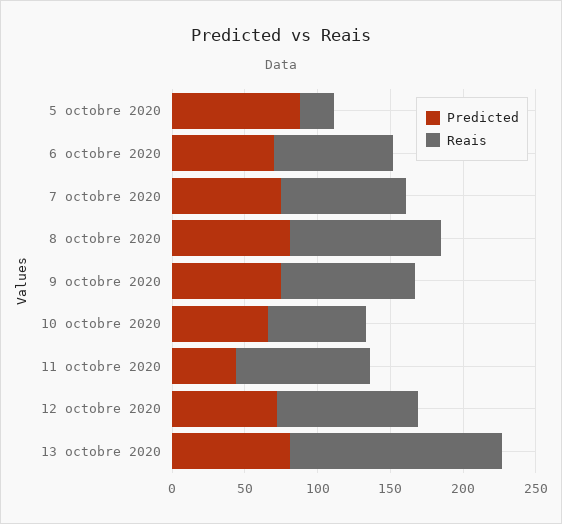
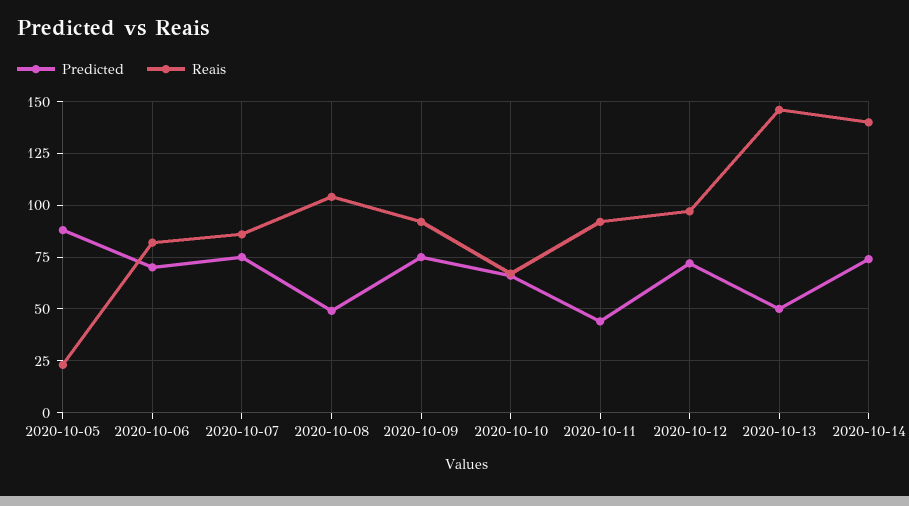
Predicted, 8 octobre 2020: 80 -> 50
Predicted, 13 octobre 2020: 80 -> 50
Predicted, 2020-10-14: none -> 75
Reais, 2020-10-14: none -> 140

